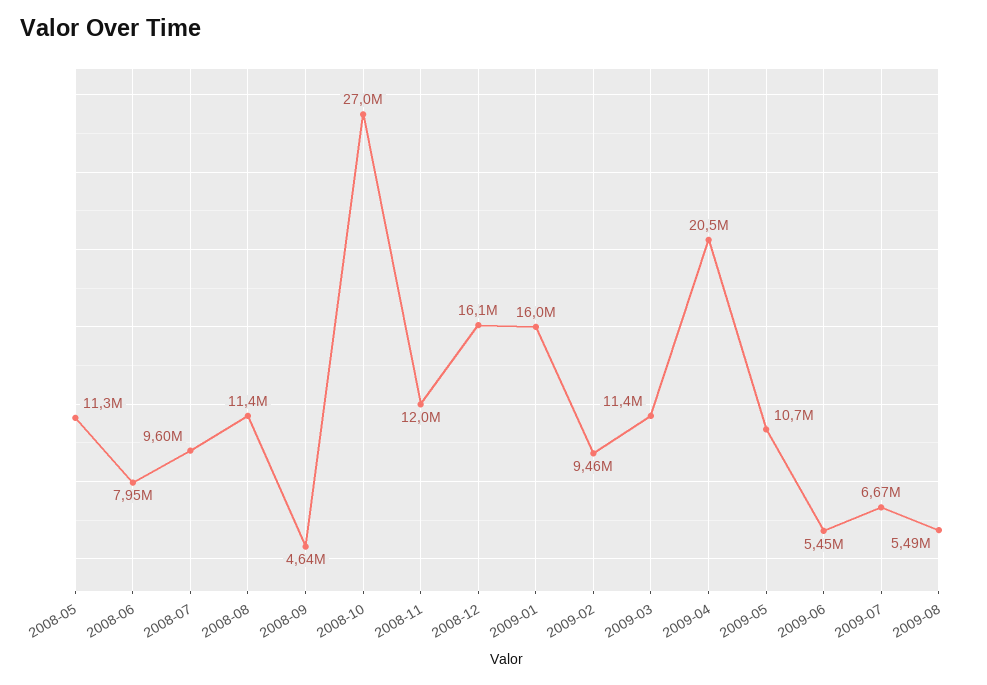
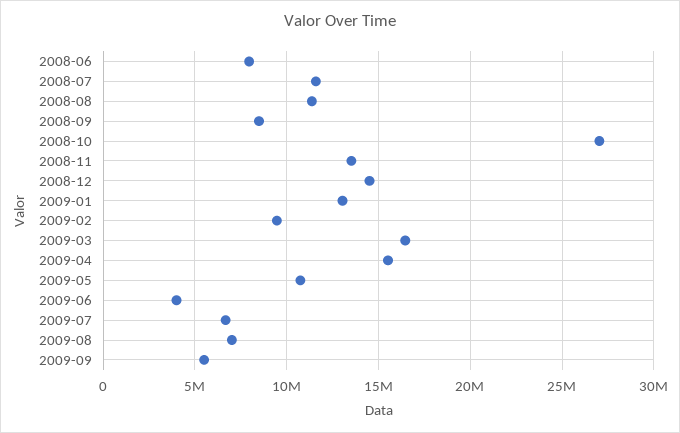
2008-05: 11300000 -> none
2008-07: 9600000 -> 11500000
2008-09: 4640000 -> 8500000
2008-11: 12000000 -> 13500000
2008-12: 16100000 -> 14500000
2009-01: 16000000 -> 13000000
2009-03: 11400000 -> 16500000
2009-04: 20500000 -> 15500000
2009-06: 5450000 -> 4000000
2009-08: 5490000 -> 7000000
2009-09: none -> 5500000

